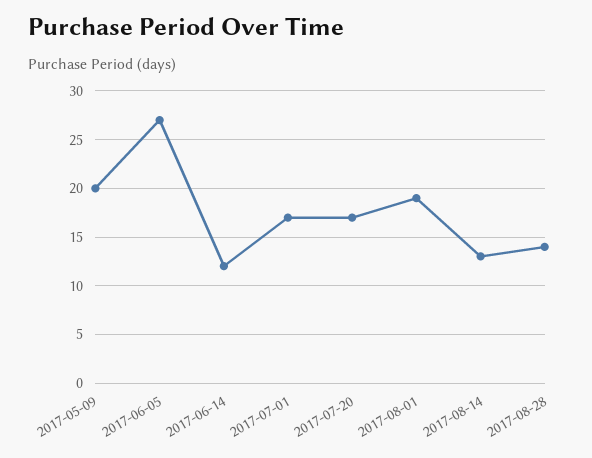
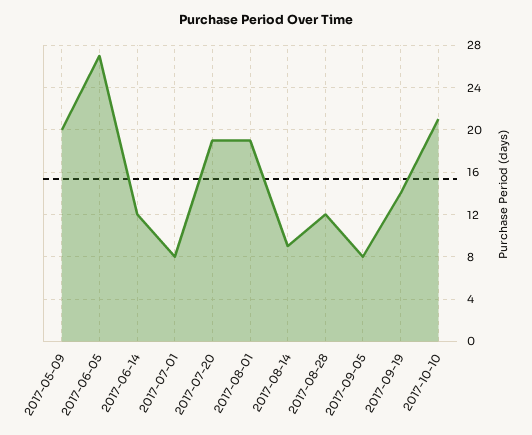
2017-07-01: 17 -> 8
2017-07-20: 17 -> 19
2017-08-14: 13 -> 9
2017-08-28: 14 -> 12
2017-09-05: none -> 8
2017-09-19: none -> 14
2017-10-10: none -> 21

